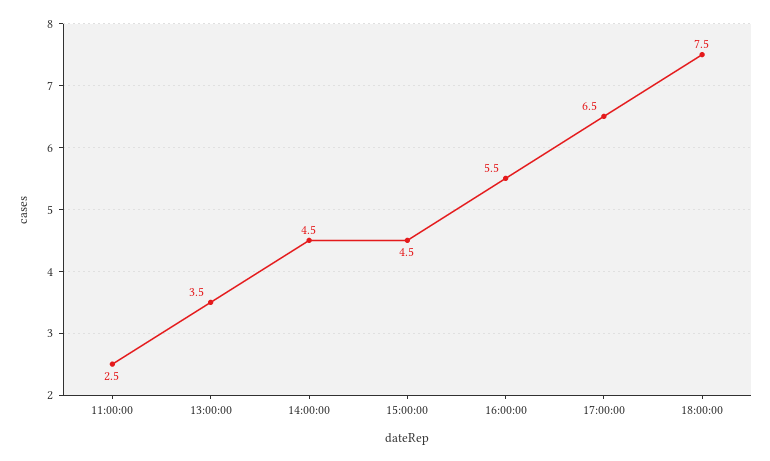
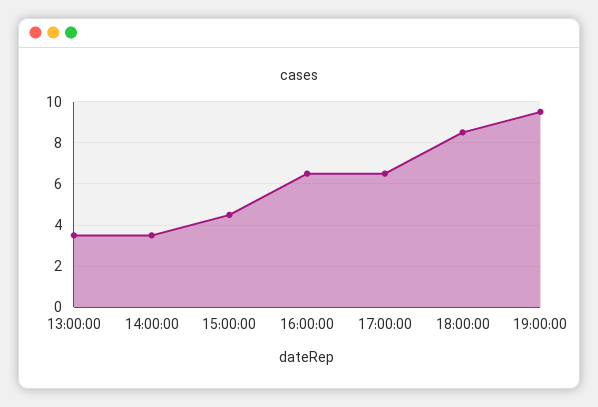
11:00:00: 2.5 -> none
14:00:00: 4.5 -> 3.5
16:00:00: 5.5 -> 6.5
18:00:00: 7.5 -> 8.5
19:00:00: none -> 9.5

